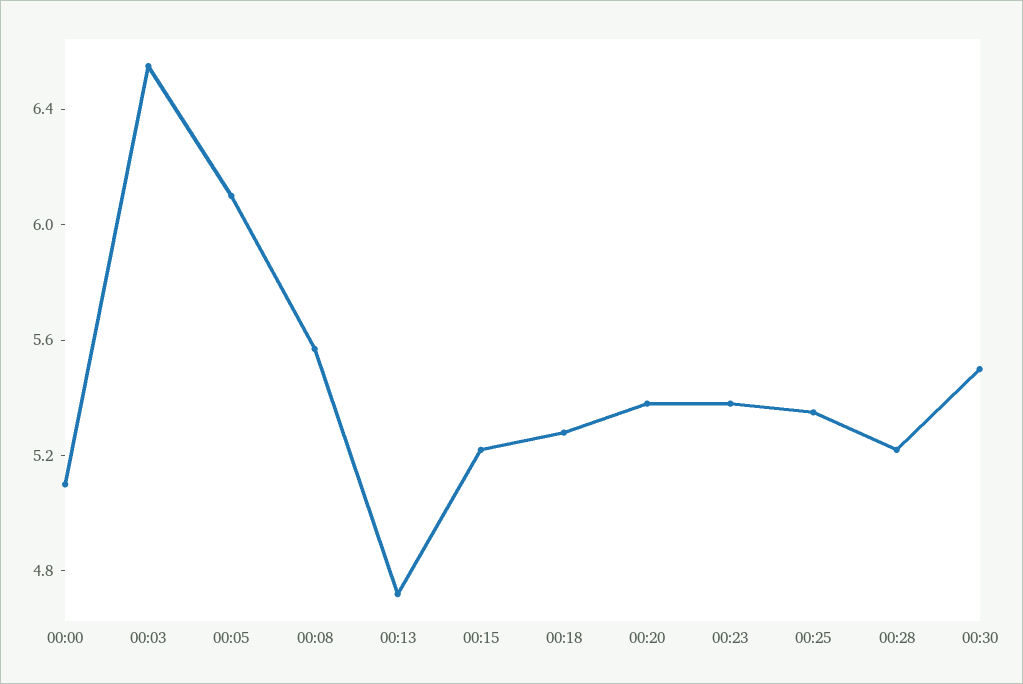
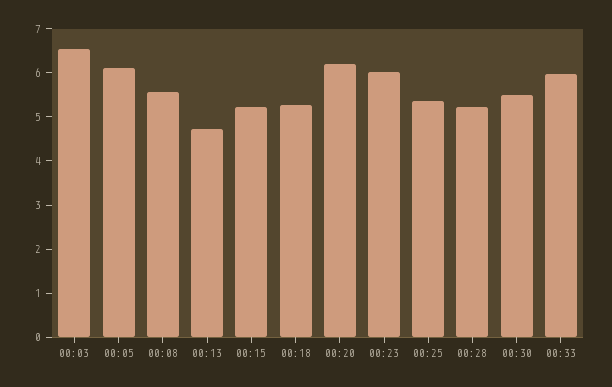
00:00: 5.1 -> none
00:20: 5.4 -> 6.2
00:23: 5.4 -> 6
00:33: none -> 6

